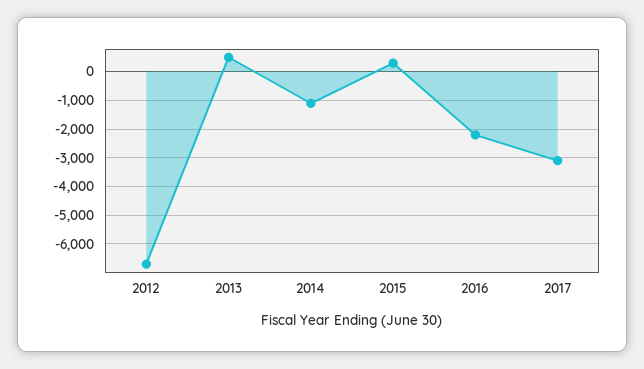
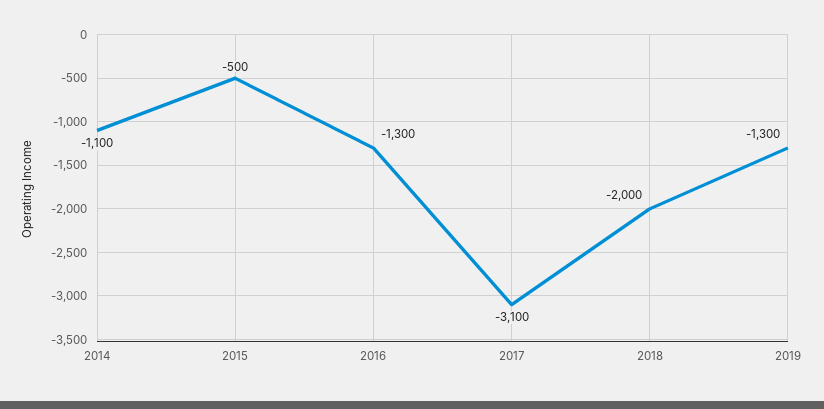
2012: -6750 -> none
2013: 500 -> none
2015: 250 -> -500
2016: -2250 -> -1300
2018: none -> -2000
2019: none -> -1300

